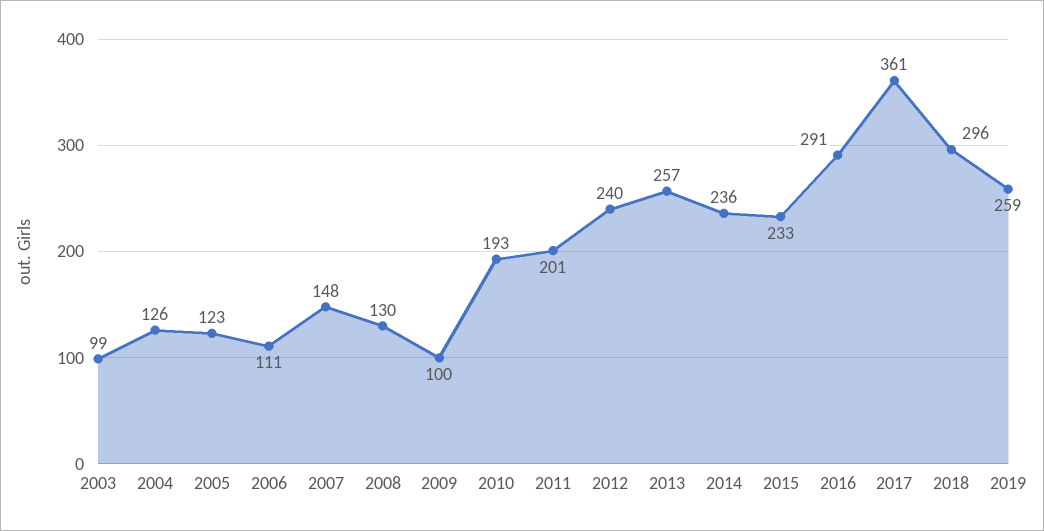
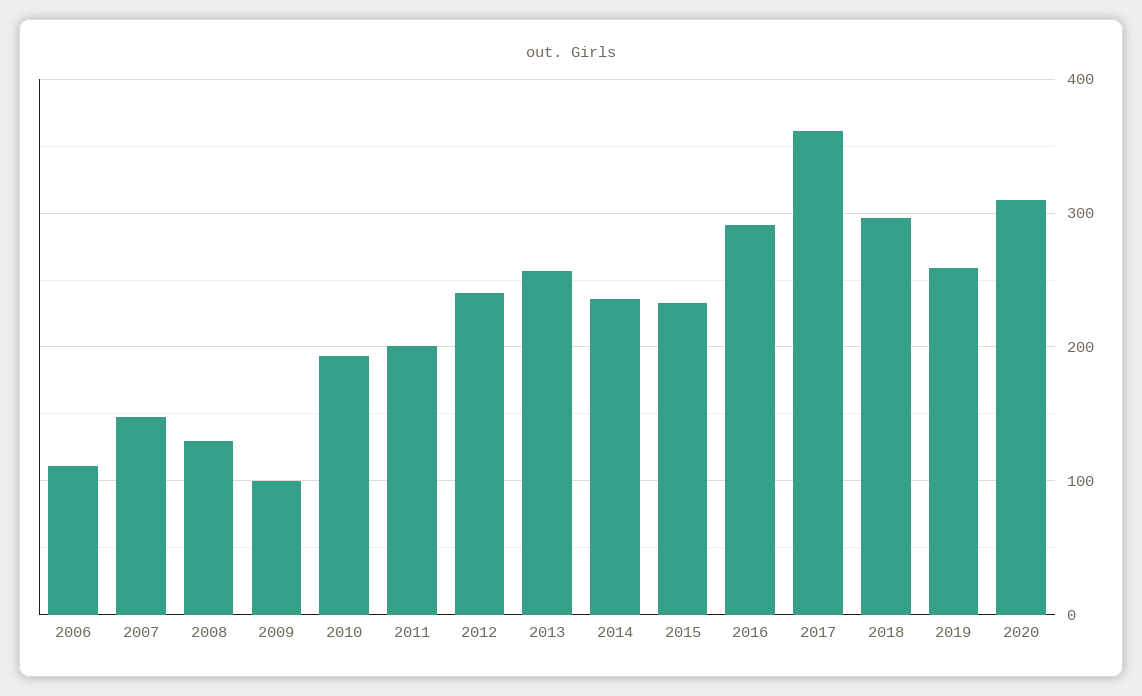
2003: 99 -> none
2004: 126 -> none
2005: 123 -> none
2020: none -> 310

